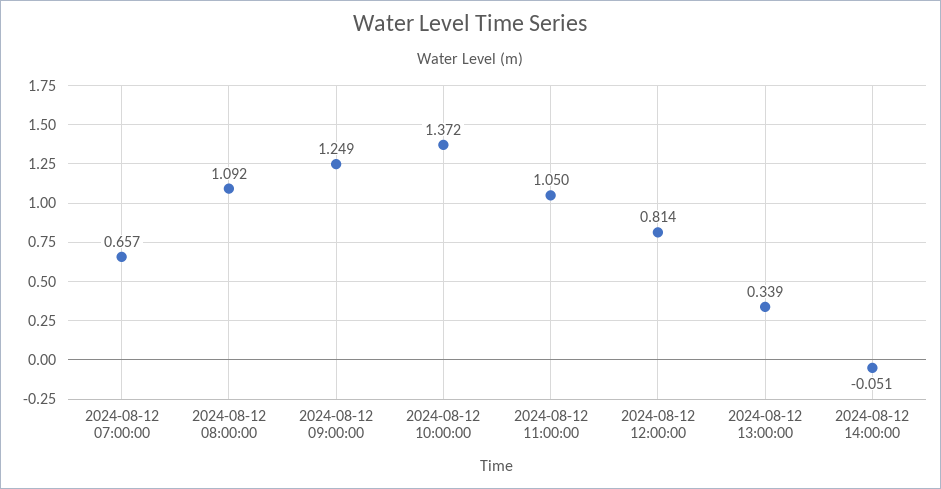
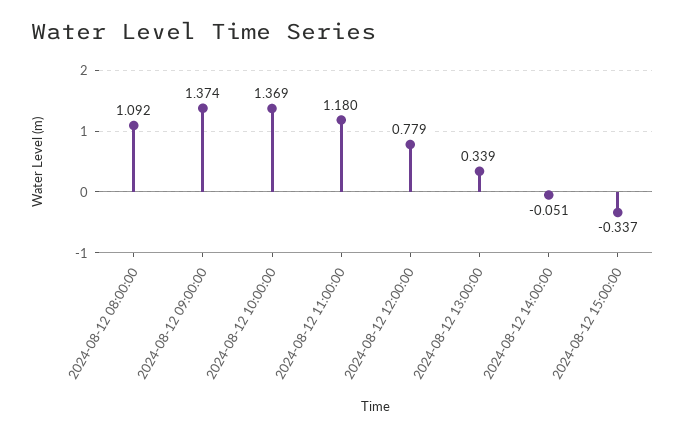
2024-08-12 07:00:00: 0.657 -> none
2024-08-12 09:00:00: 1.249 -> 1.374
2024-08-12 10:00:00: 1.372 -> 1.369
2024-08-12 11:00:00: 1.05 -> 1.18
2024-08-12 12:00:00: 0.814 -> 0.779
2024-08-12 15:00:00: none -> -0.337

